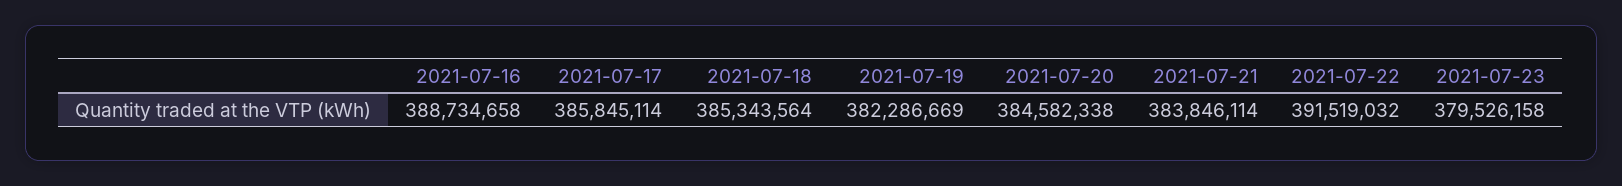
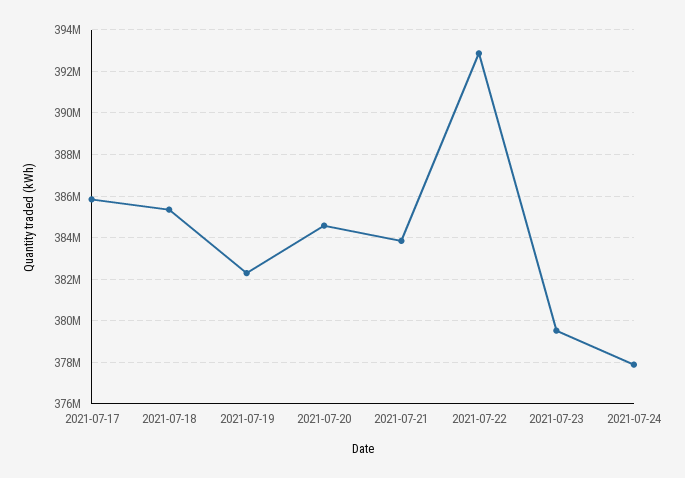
2021-07-16: 388734658 -> none
2021-07-22: 391519032 -> 393000000
2021-07-24: none -> 378000000

